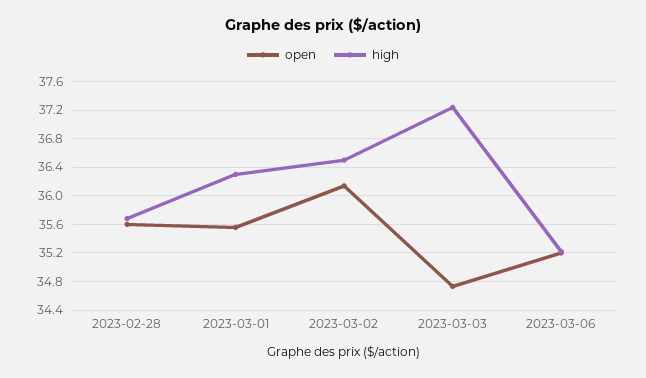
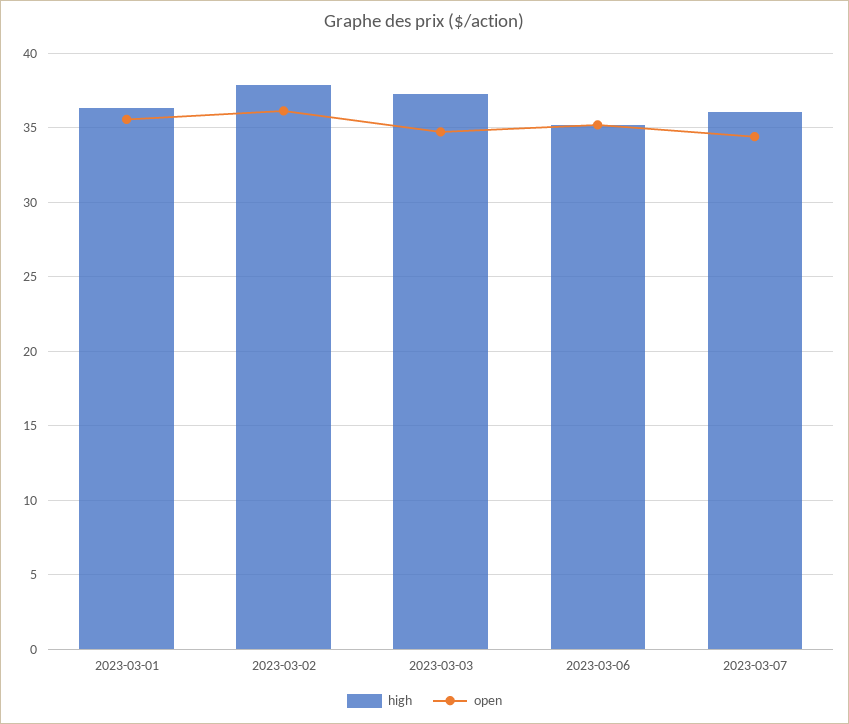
open, 2023-02-28: 35.6 -> none
high, 2023-02-28: 35.7 -> none
high, 2023-03-02: 36.5 -> 38
high, 2023-03-07: none -> 36
open, 2023-03-07: none -> 34.5

